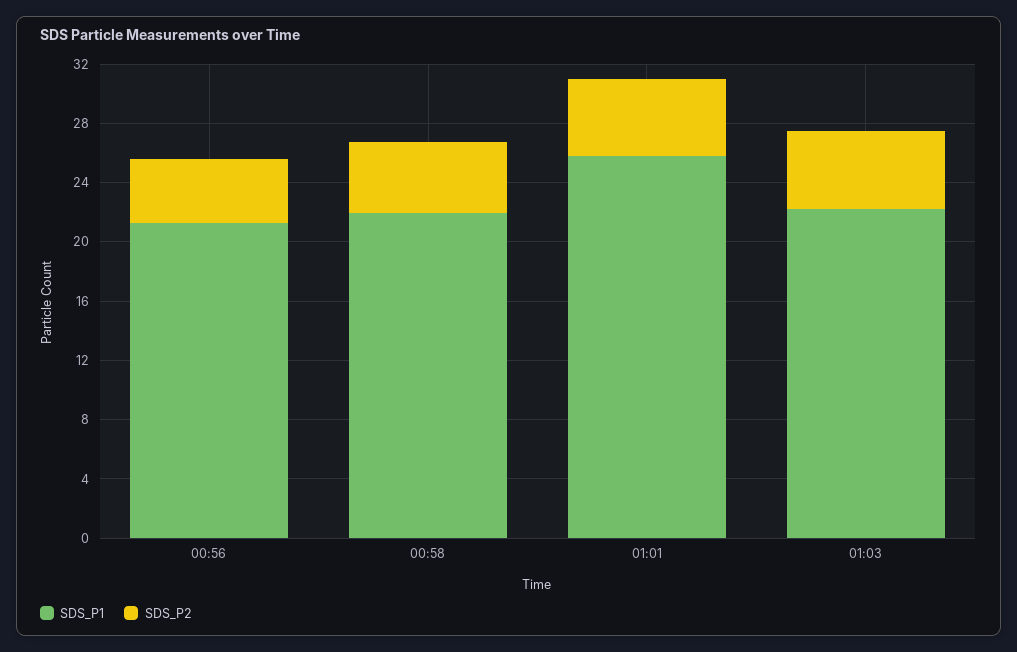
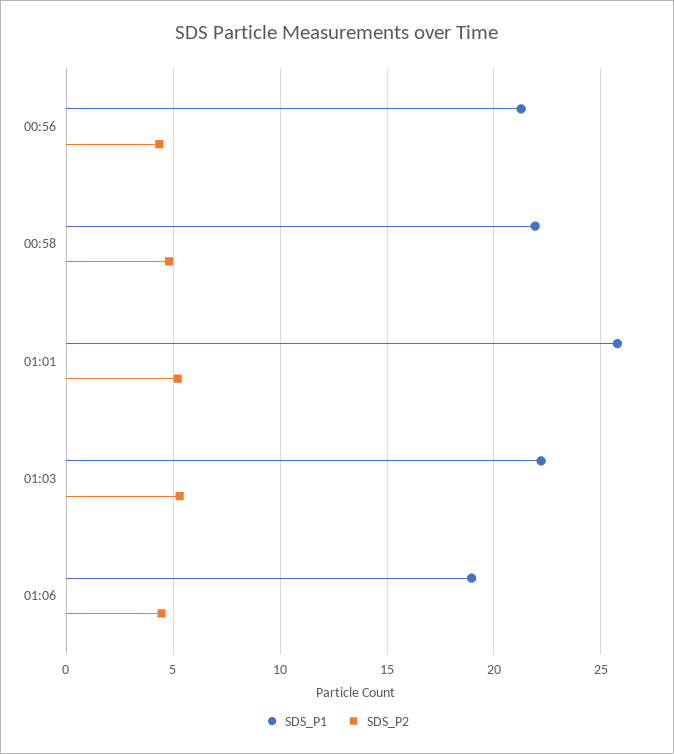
SDS_P1, 01:06: none -> 19
SDS_P2, 01:06: none -> 4.5

